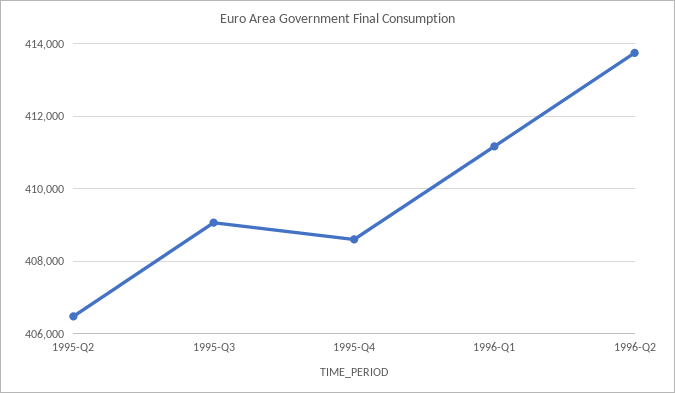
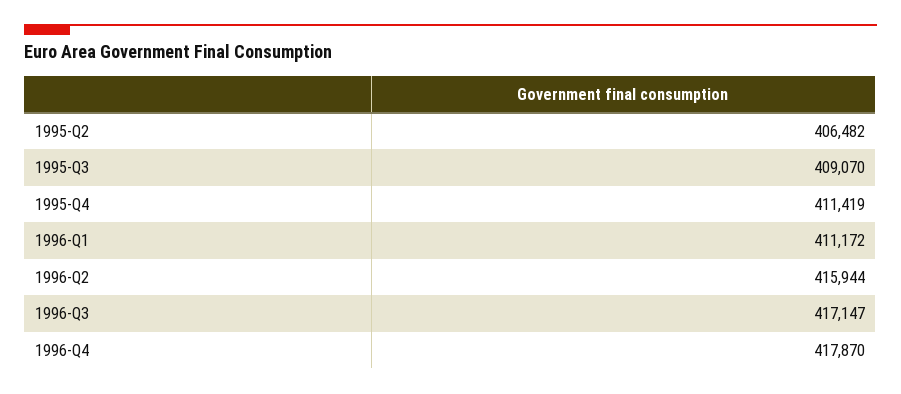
1995-Q4: 408600 -> 411419
1996-Q2: 413800 -> 415944
1996-Q3: none -> 417147
1996-Q4: none -> 417870

